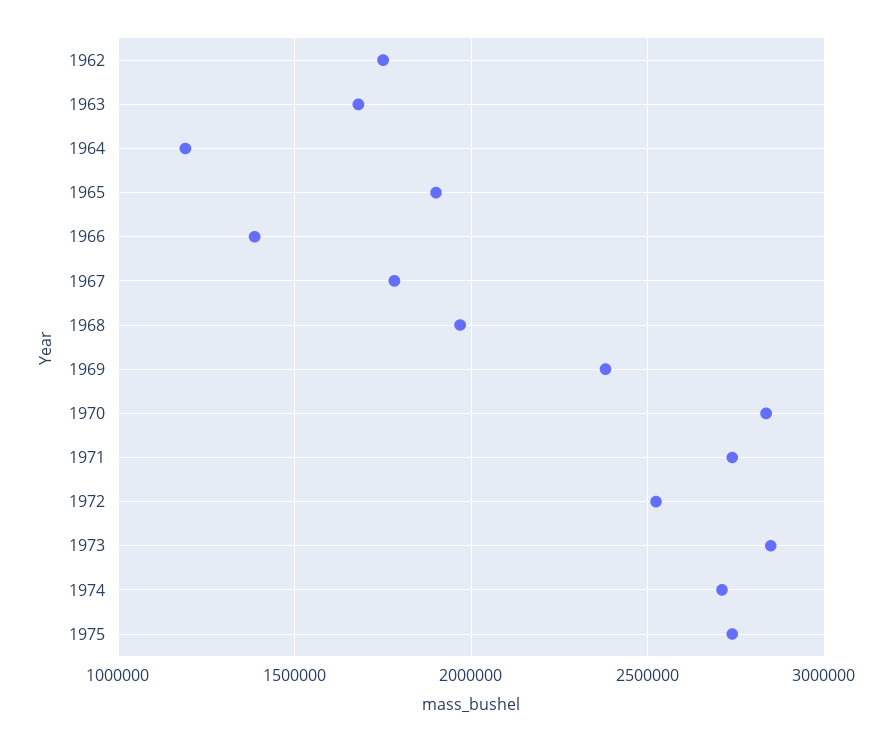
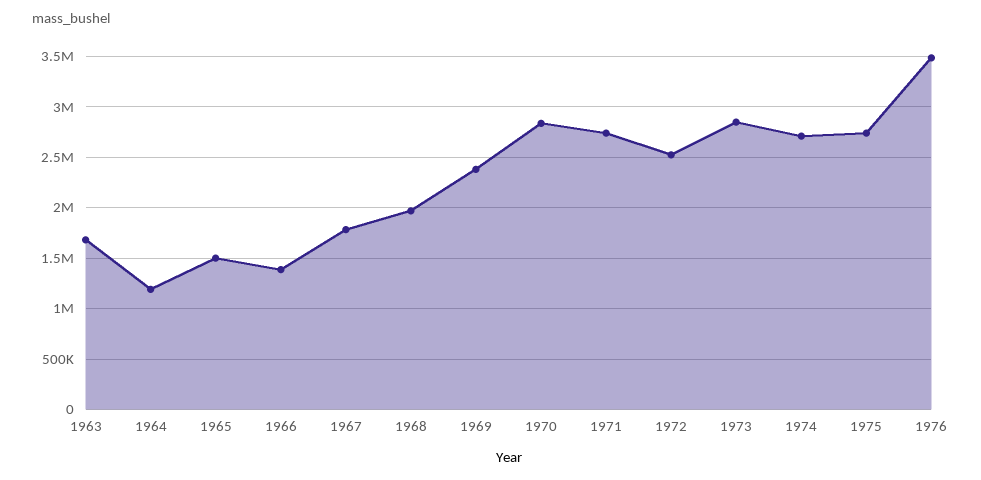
1962: 1750000 -> none
1965: 1900000 -> 1500000
1976: none -> 3500000

